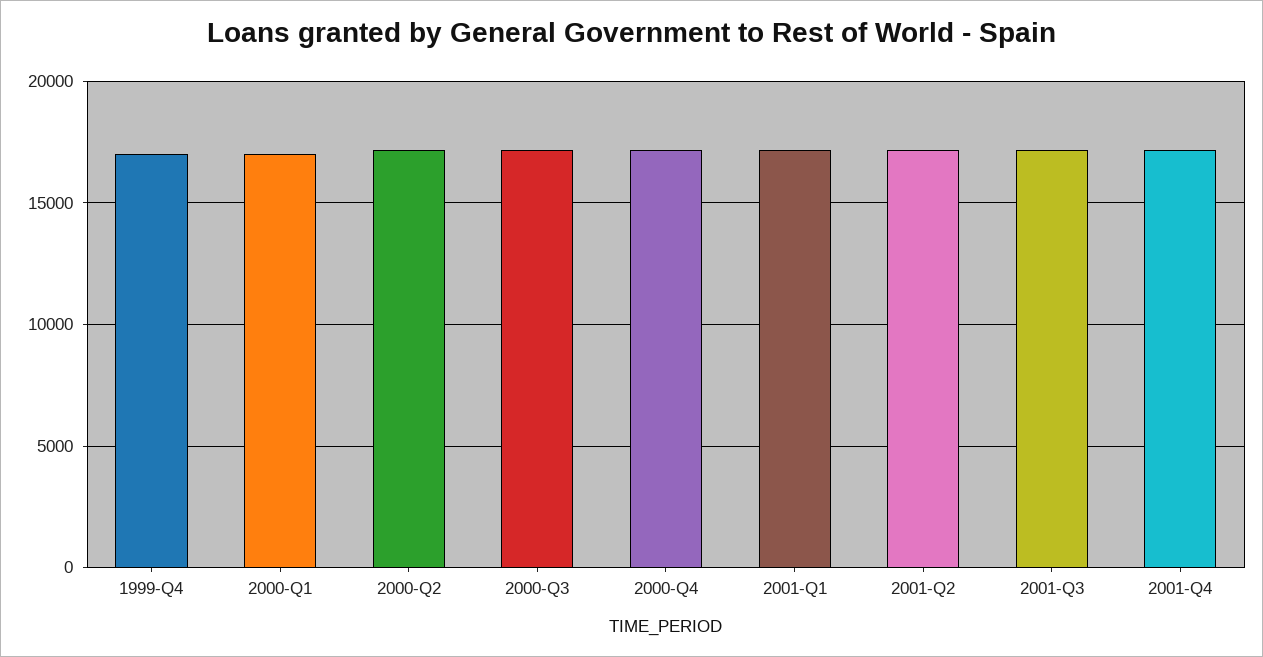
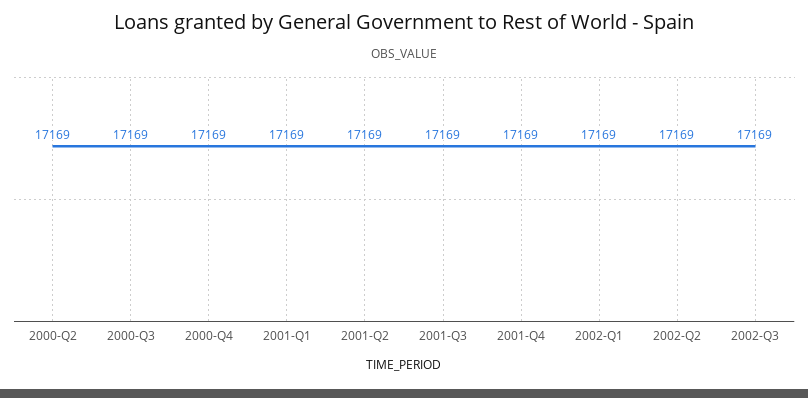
1999-Q4: 17000 -> none
2000-Q1: 17000 -> none
2002-Q1: none -> 17169
2002-Q2: none -> 17169
2002-Q3: none -> 17169

